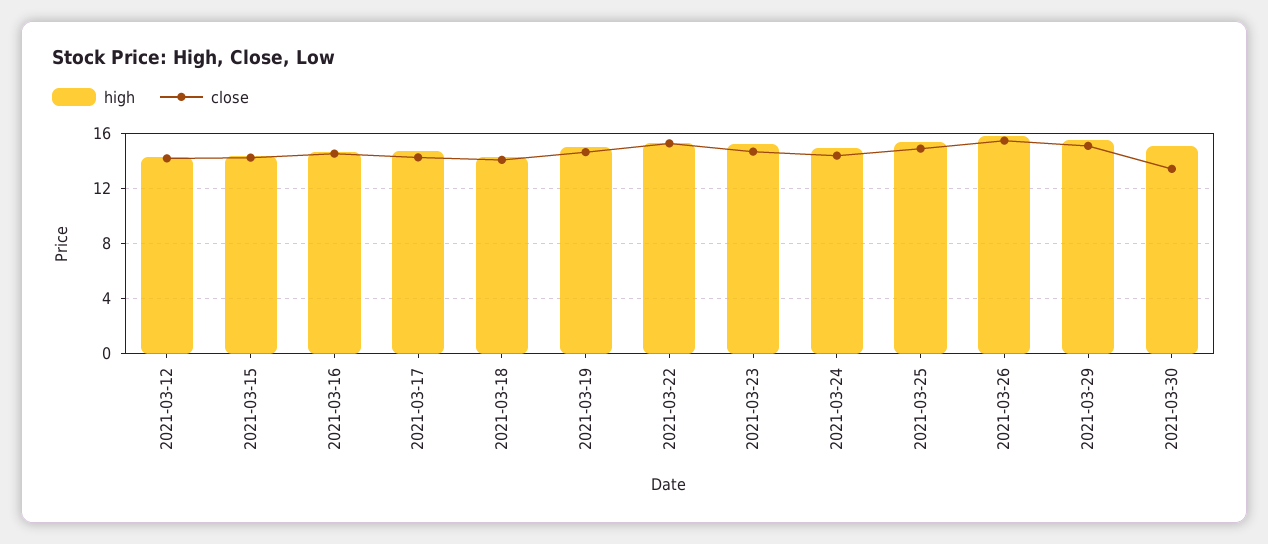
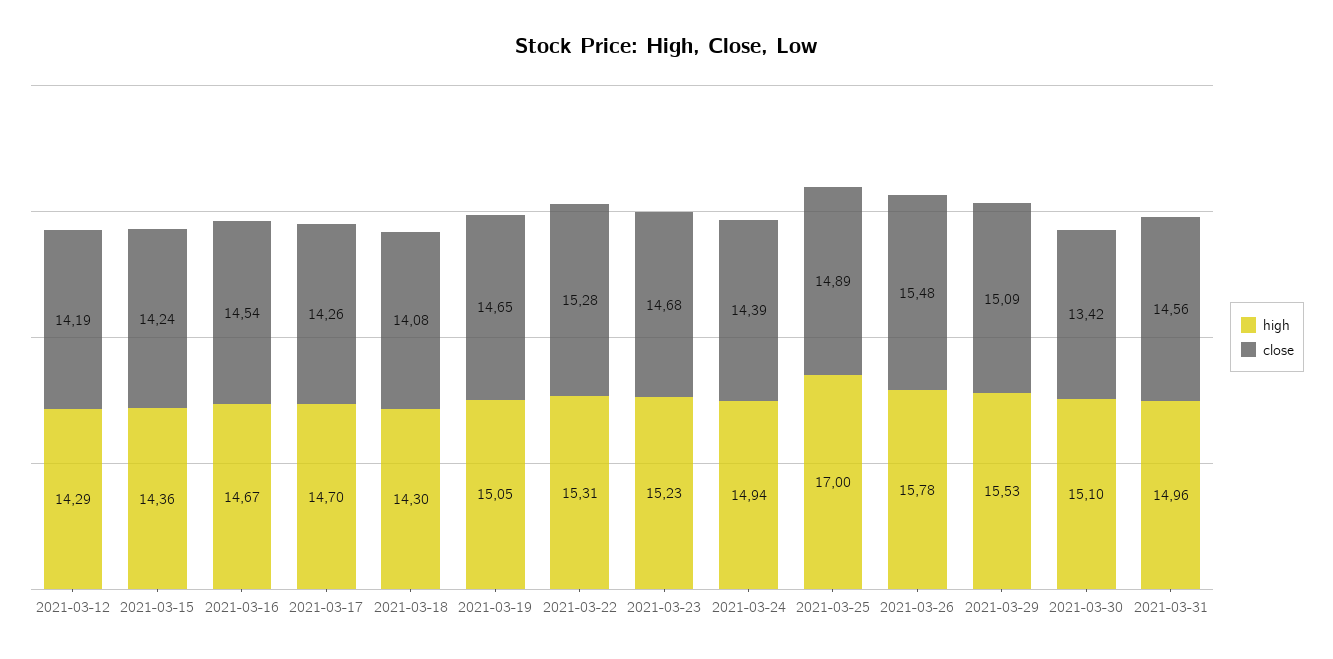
high, 2021-03-25: 15.5 -> 17
high, 2021-03-31: none -> 14.96
close, 2021-03-31: none -> 14.56

